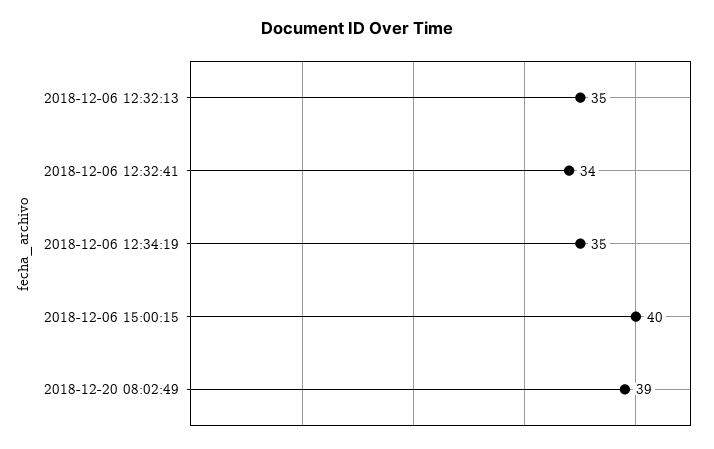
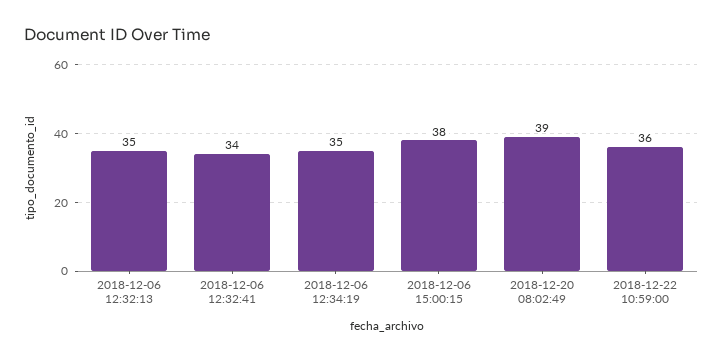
2018-12-06 15:00:15: 40 -> 38
2018-12-22 10:59:00: none -> 36

